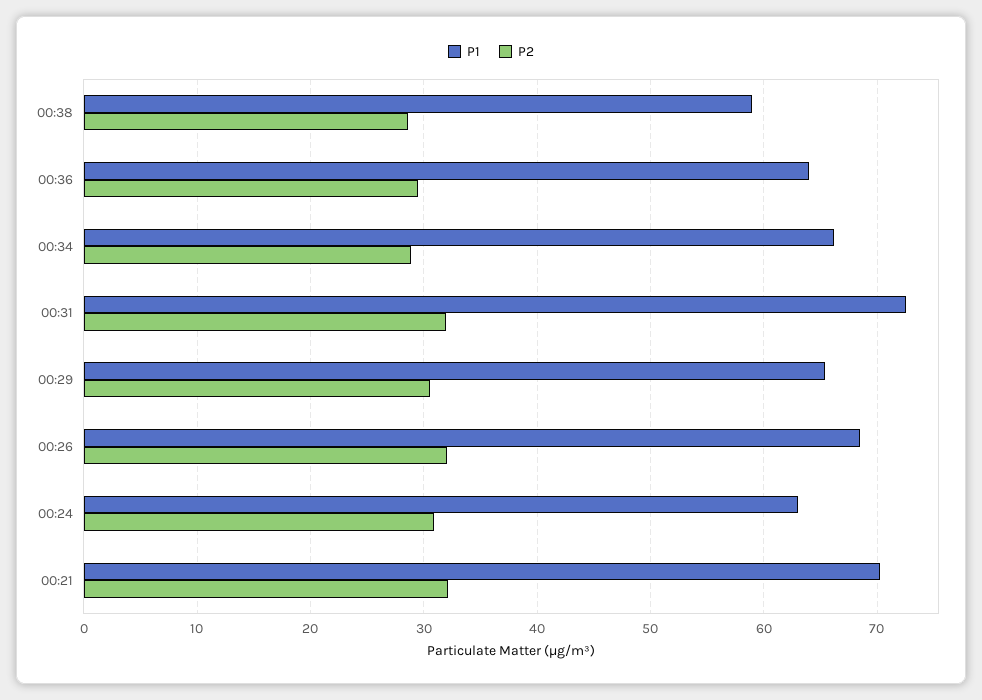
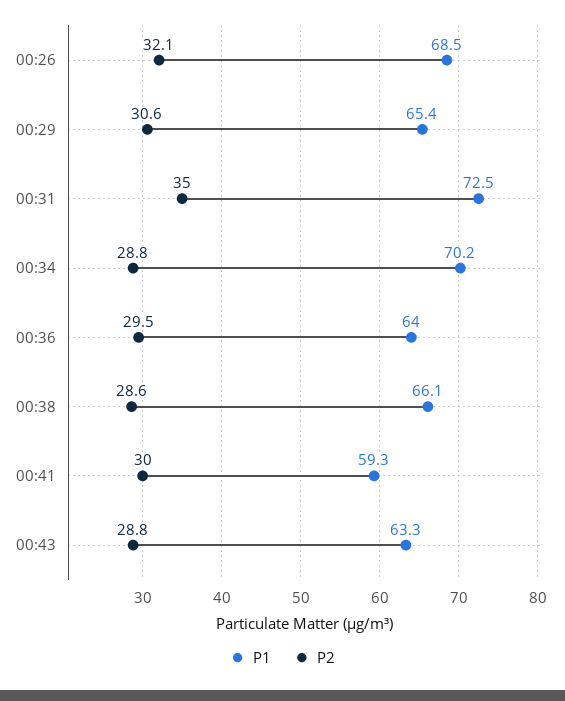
P1, 00:38: 59 -> 66.1
P1, 00:34: 66 -> 70.2
P2, 00:31: 32 -> 35
P1, 00:24: 63 -> none
P2, 00:24: 31 -> none
P1, 00:21: 70 -> none
P2, 00:21: 32 -> none
P1, 00:41: none -> 59.3
P2, 00:41: none -> 30
P1, 00:43: none -> 63.3
P2, 00:43: none -> 28.8

